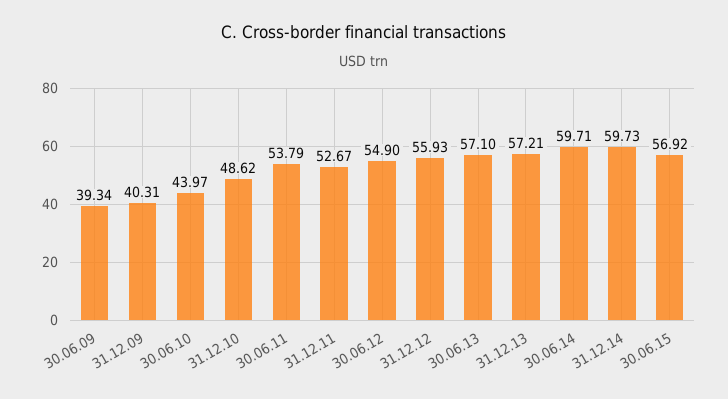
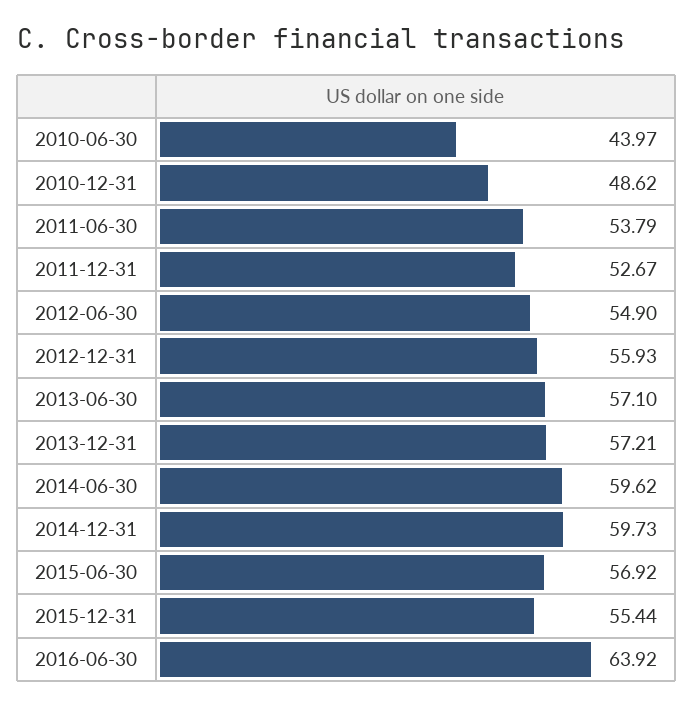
30.06.09: 39.34 -> none
31.12.09: 40.31 -> none
30.06.14: 59.71 -> 59.62
2015-12-31: none -> 55.44
2016-06-30: none -> 63.92

